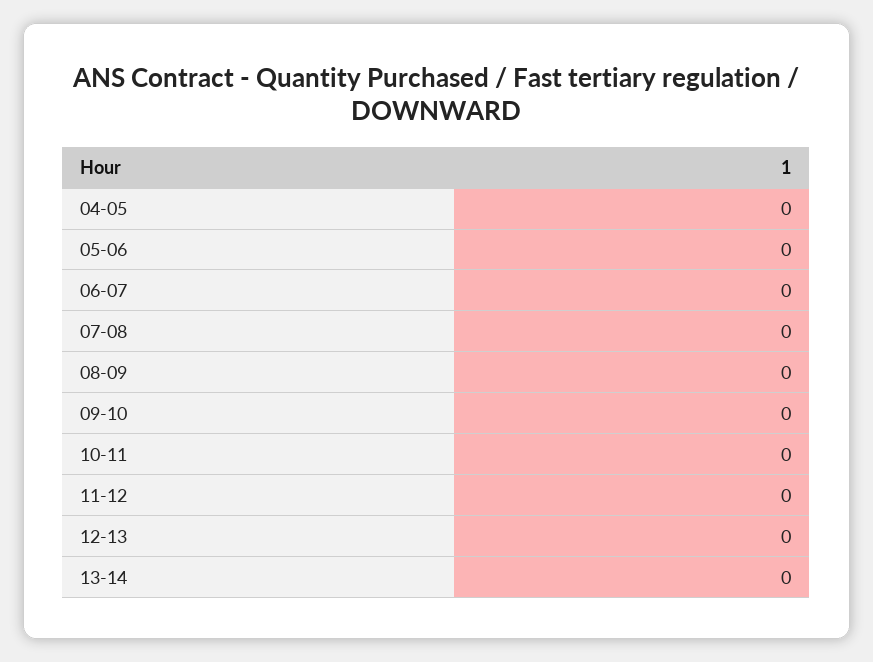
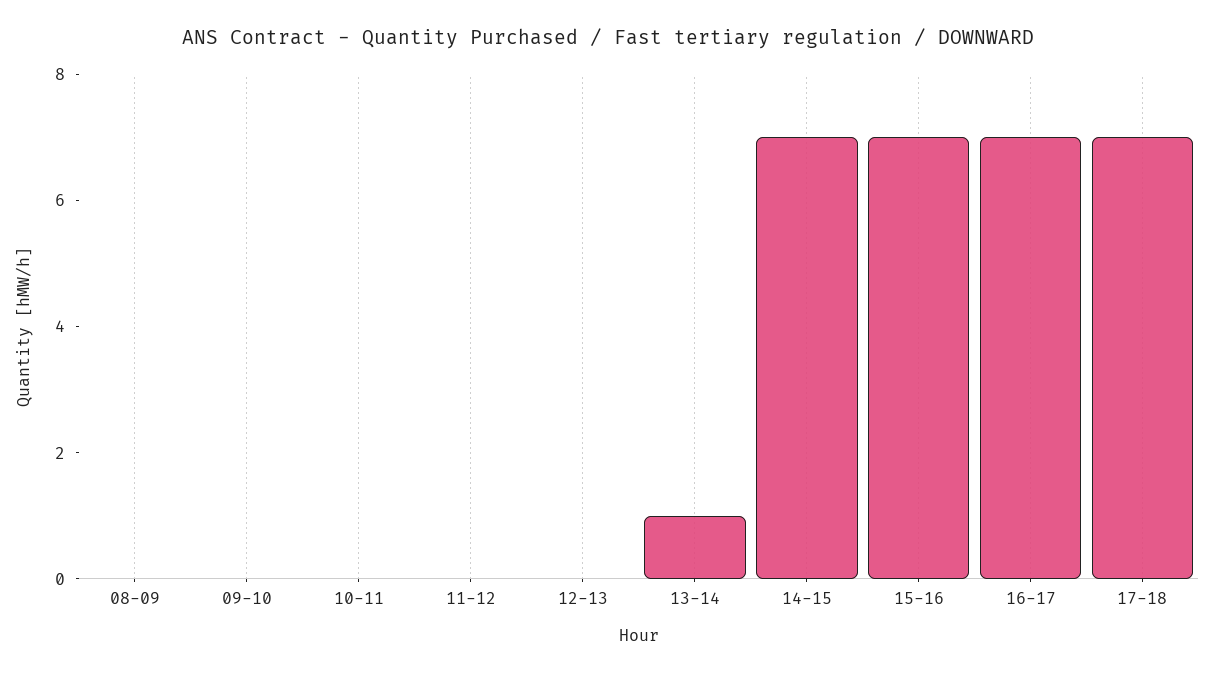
04-05: 0 -> none
05-06: 0 -> none
06-07: 0 -> none
07-08: 0 -> none
13-14: 0 -> 1
14-15: none -> 7
15-16: none -> 7
16-17: none -> 7
17-18: none -> 7

